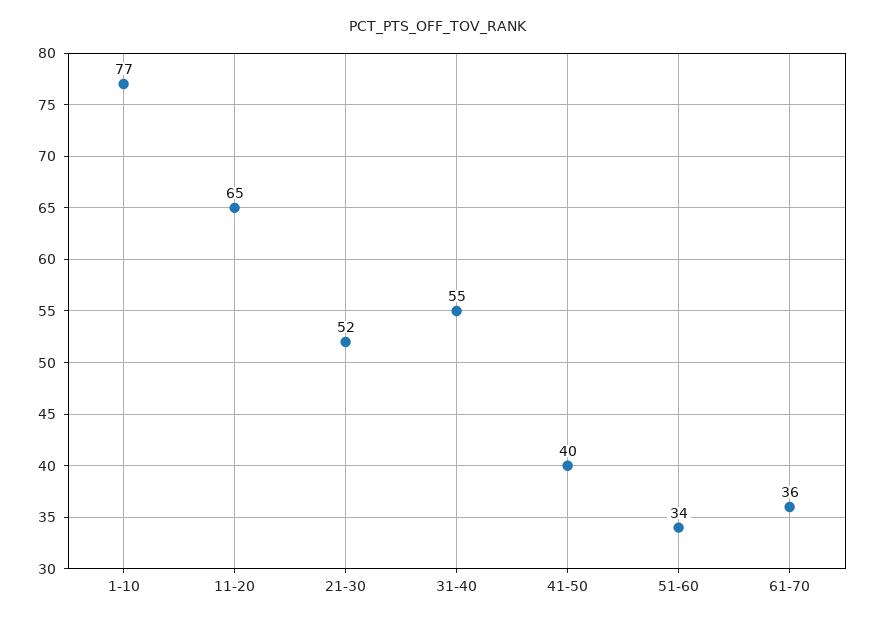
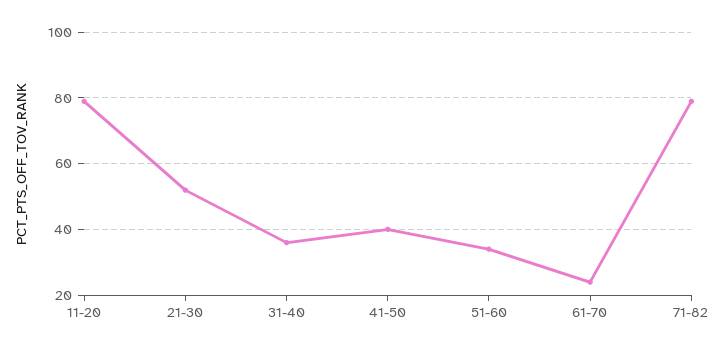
1-10: 77 -> none
11-20: 65 -> 80
31-40: 55 -> 35
61-70: 36 -> 25
71-82: none -> 80

